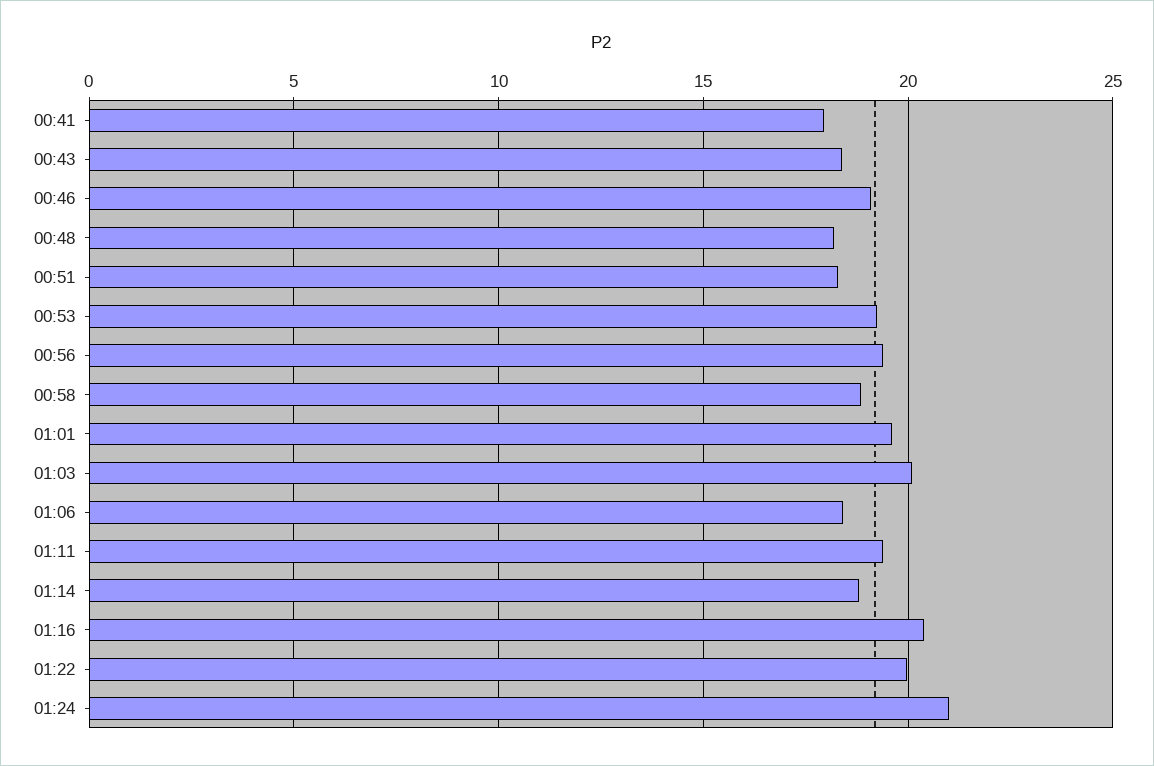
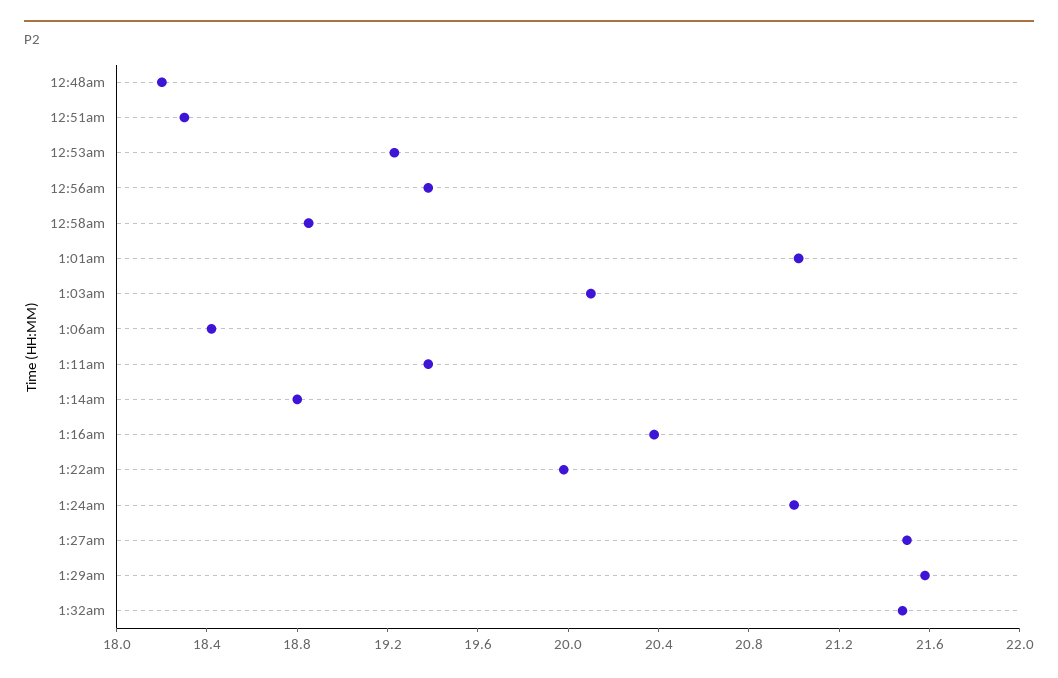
00:41: 18 -> none
00:43: 18.5 -> none
00:46: 19 -> none
01:01: 19.5 -> 21
1:27am: none -> 21.5
1:29am: none -> 21.6
1:32am: none -> 21.5

